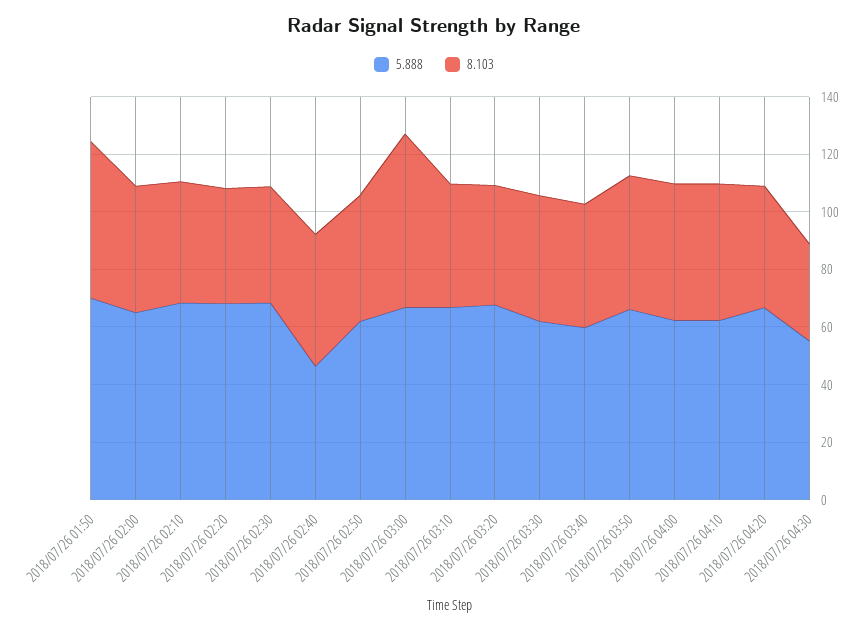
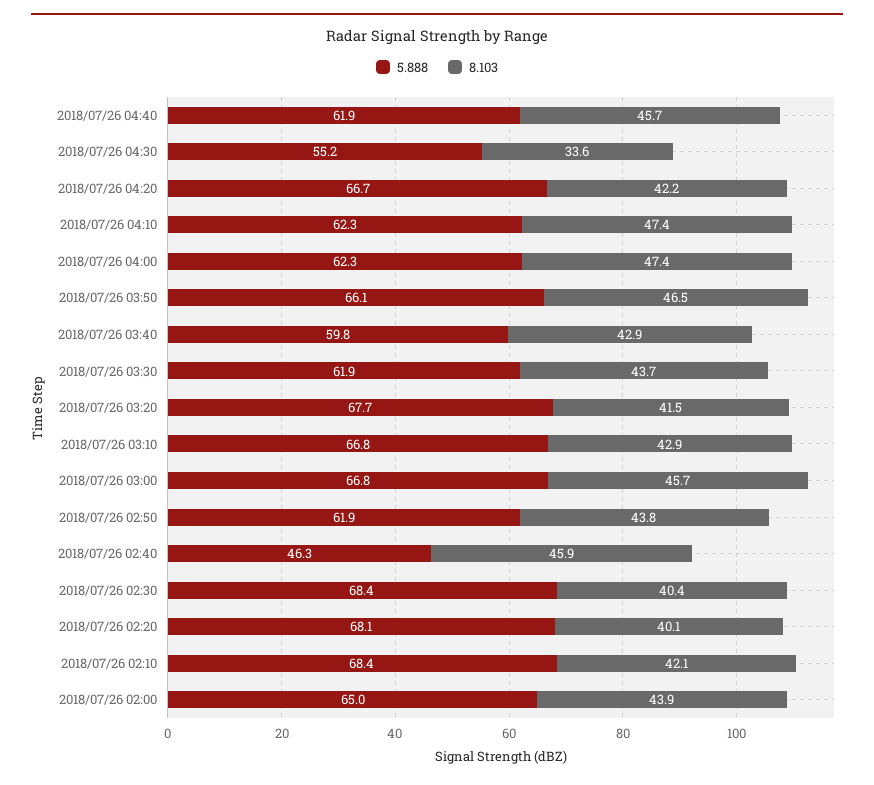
5.888, 2018/07/26 01:50: 70 -> none
8.103, 2018/07/26 01:50: 55 -> none
8.103, 2018/07/26 03:00: 60 -> 45.7
5.888, 2018/07/26 04:40: none -> 61.9
8.103, 2018/07/26 04:40: none -> 45.7

